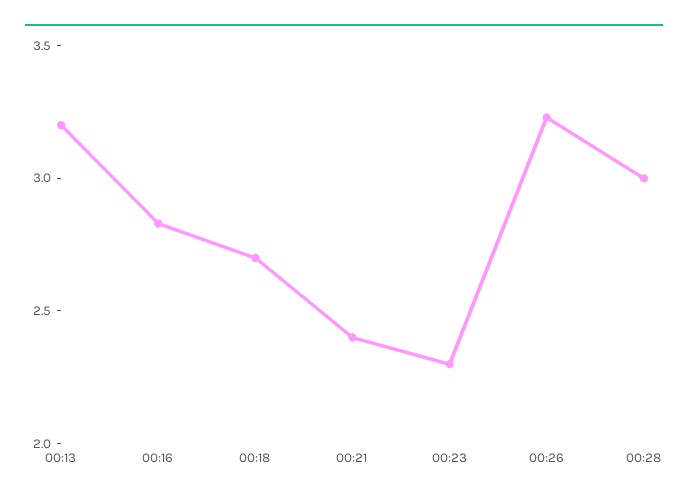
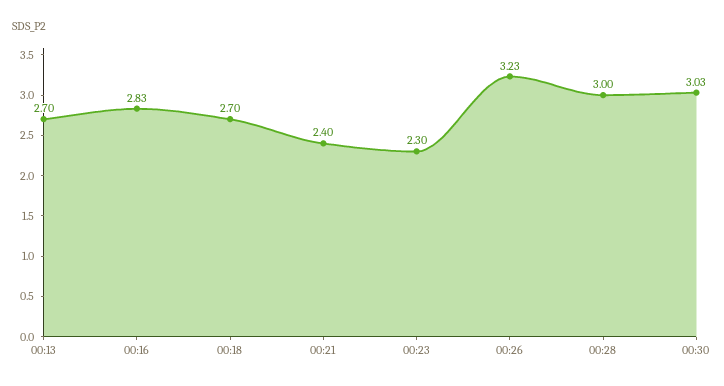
00:13: 3.2 -> 2.7
00:30: none -> 3.03

